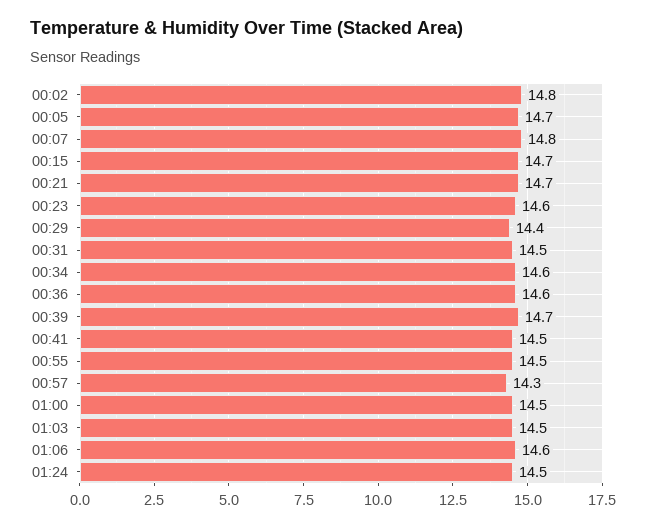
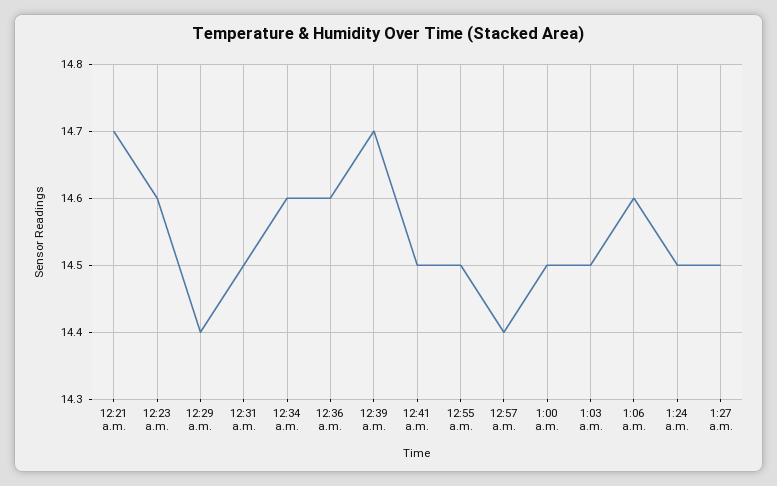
00:02: 14.8 -> none
00:05: 14.7 -> none
00:07: 14.8 -> none
00:15: 14.7 -> none
00:57: 14.3 -> 14.4
1:27 a.m.: none -> 14.5

